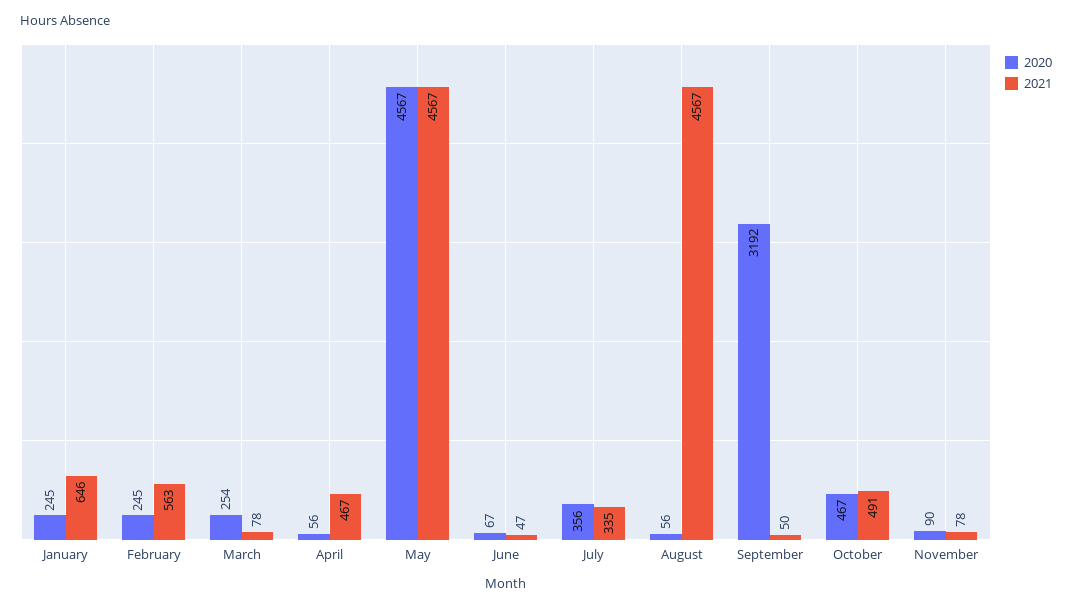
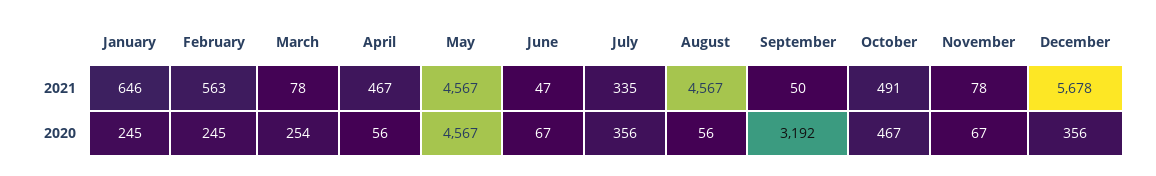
2020, November: 90 -> 67
2021, December: none -> 5678
2020, December: none -> 356

